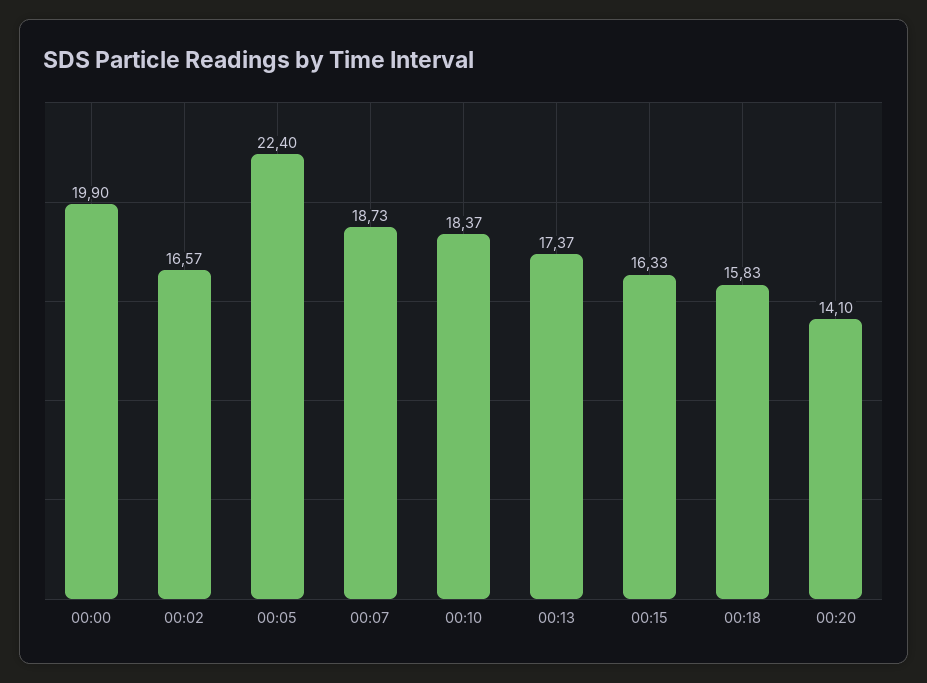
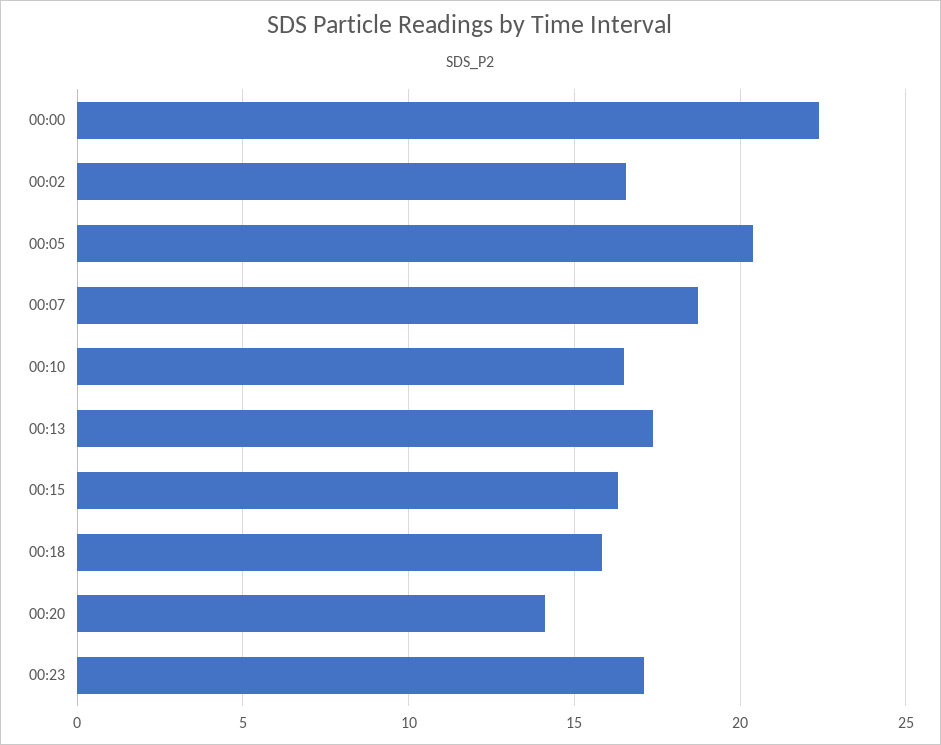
00:00: 19.9 -> 22.5
00:05: 22.4 -> 20.5
00:10: 18.37 -> 16.5
00:23: none -> 17

